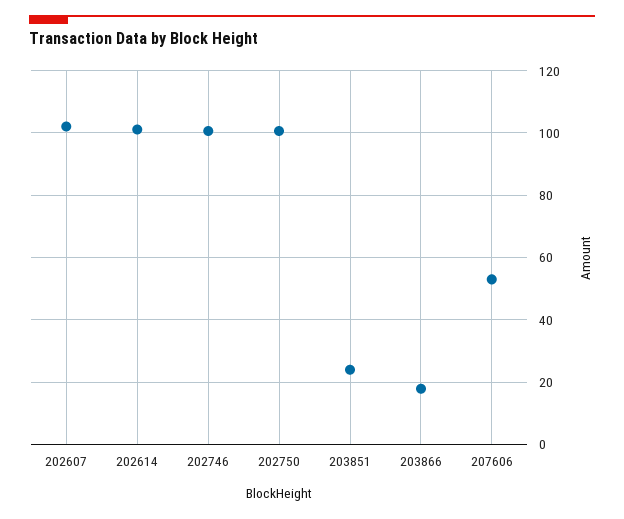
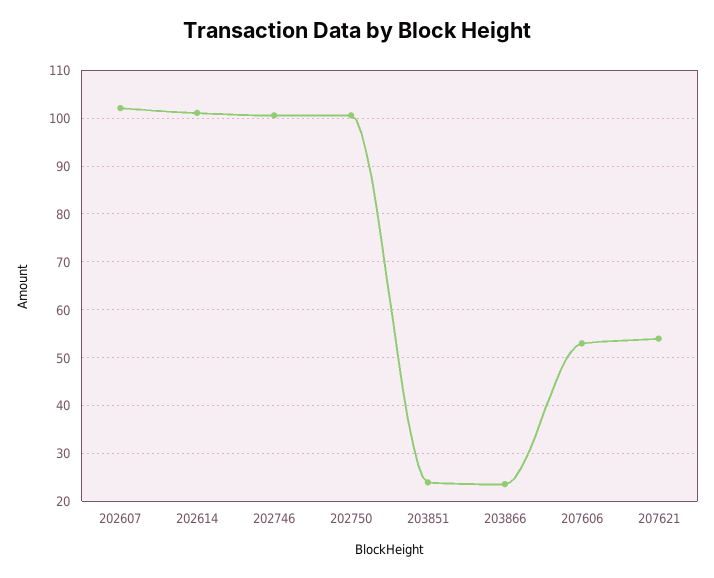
203866: 18 -> 24
207621: none -> 54

